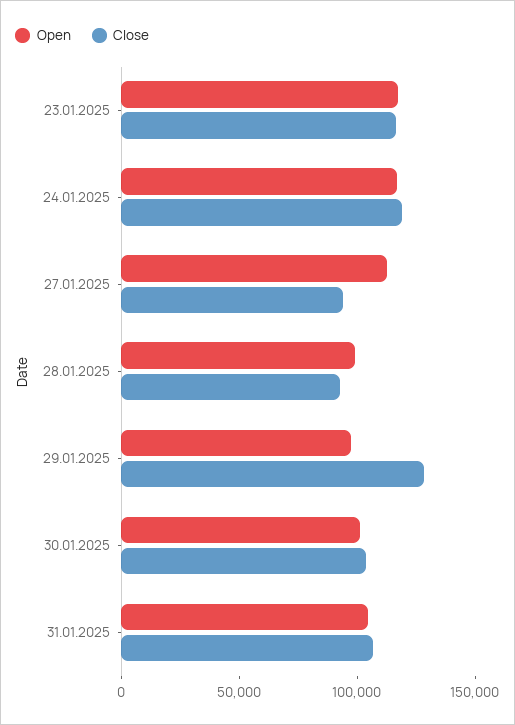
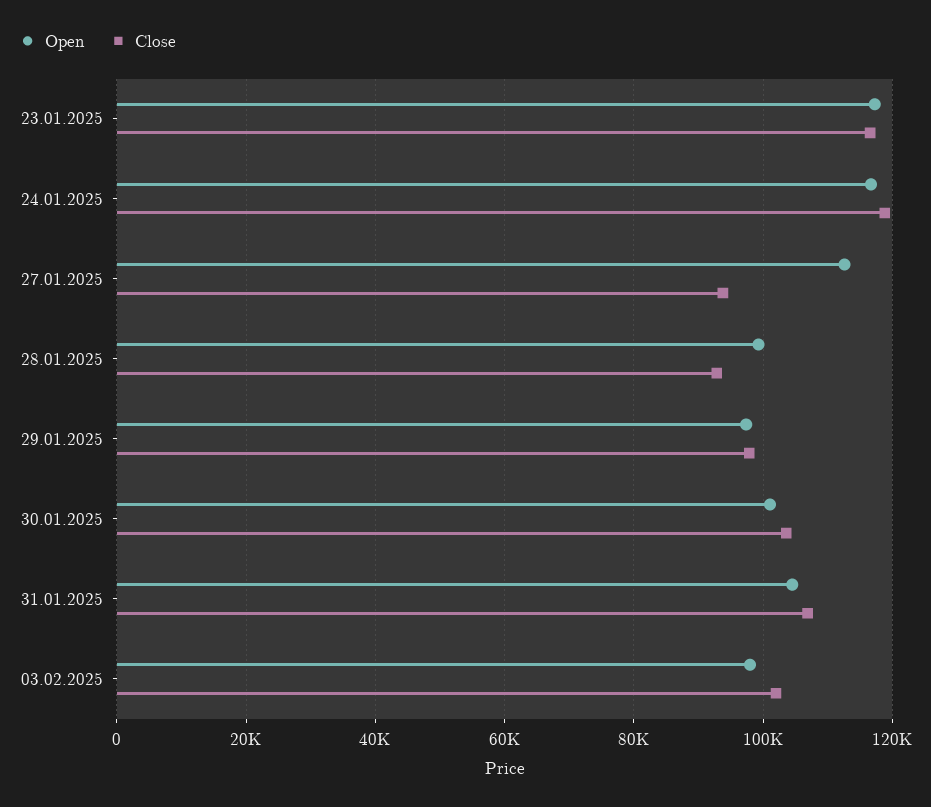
Close, 29.01.2025: 130000 -> 98000
Open, 03.02.2025: none -> 98000
Close, 03.02.2025: none -> 102000

